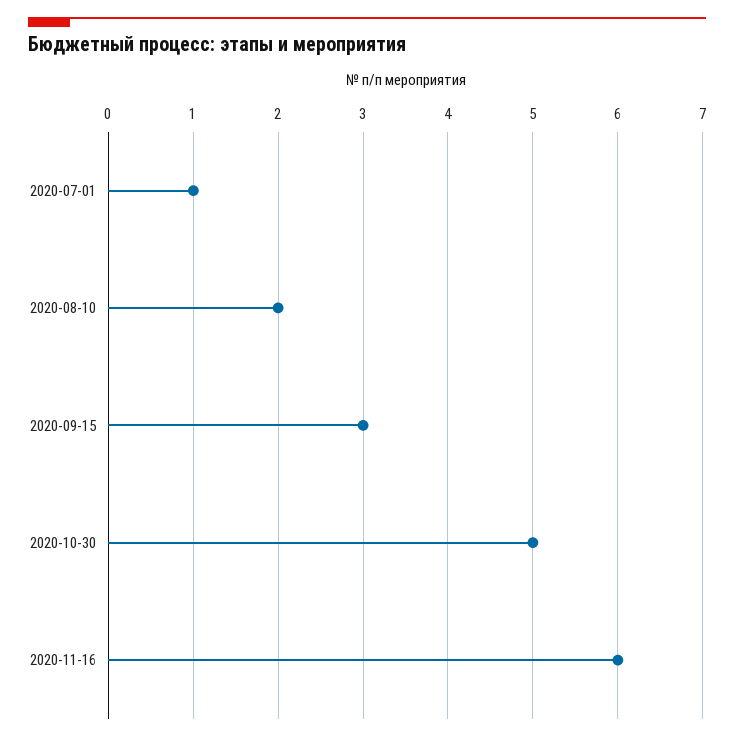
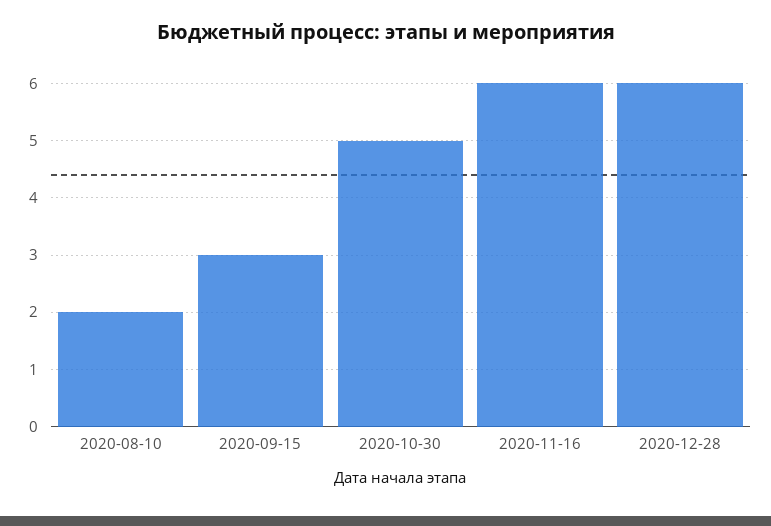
2020-07-01: 1 -> none
2020-12-28: none -> 6

